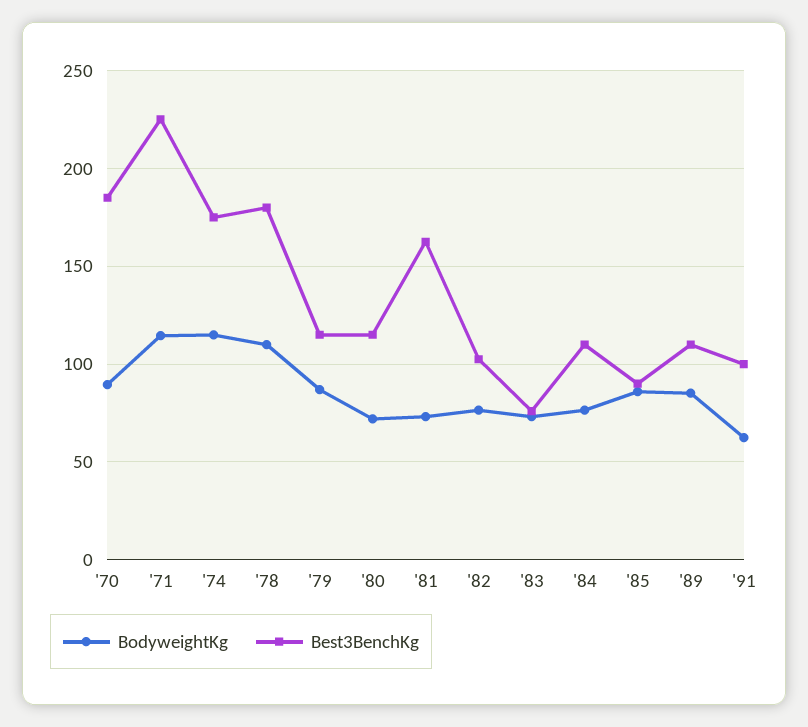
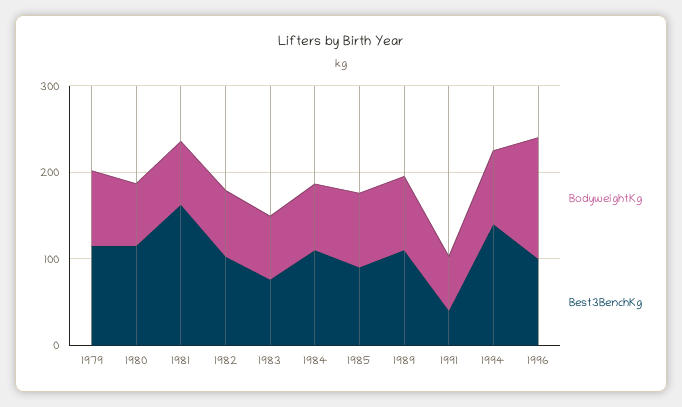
BodyweightKg, '70: 90 -> none
Best3BenchKg, '70: 185 -> none
BodyweightKg, '71: 115 -> none
Best3BenchKg, '71: 225 -> none
BodyweightKg, '74: 115 -> none
Best3BenchKg, '74: 175 -> none
BodyweightKg, '78: 110 -> none
Best3BenchKg, '78: 180 -> none
Best3BenchKg, '91: 100 -> 40
BodyweightKg, 1994: none -> 80
Best3BenchKg, 1994: none -> 140
BodyweightKg, 1996: none -> 140
Best3BenchKg, 1996: none -> 100

